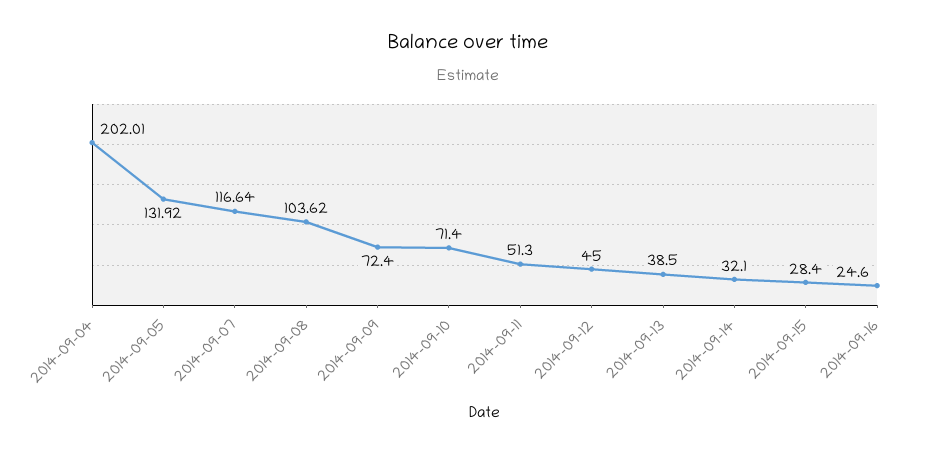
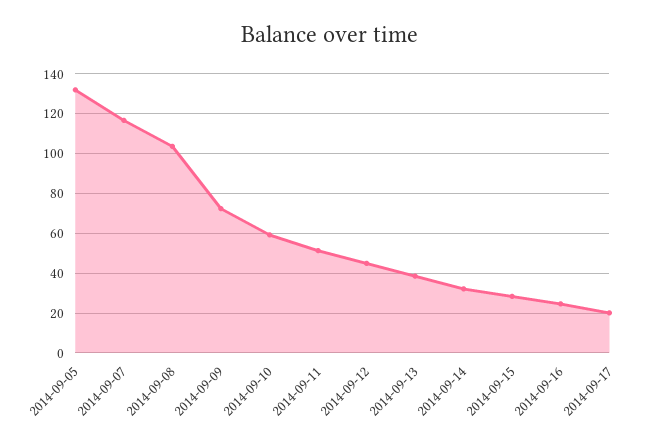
2014-09-04: 202.01 -> none
2014-09-10: 71.4 -> 60
2014-09-17: none -> 20

